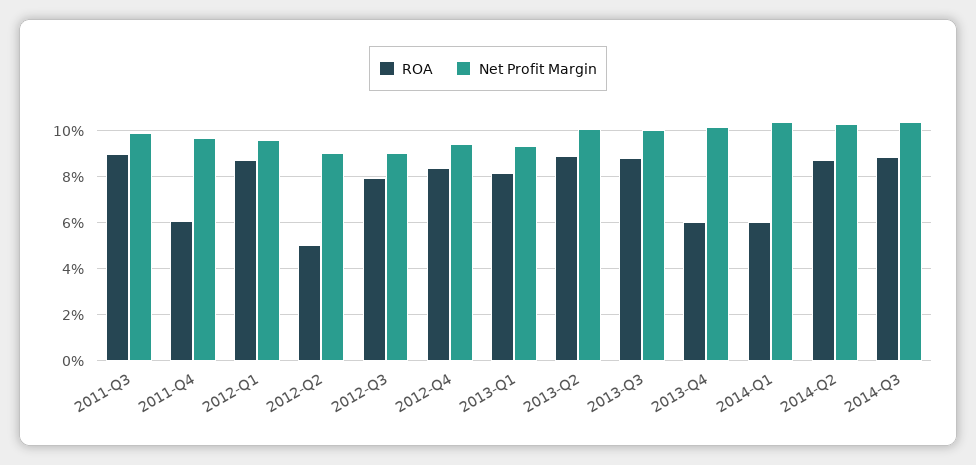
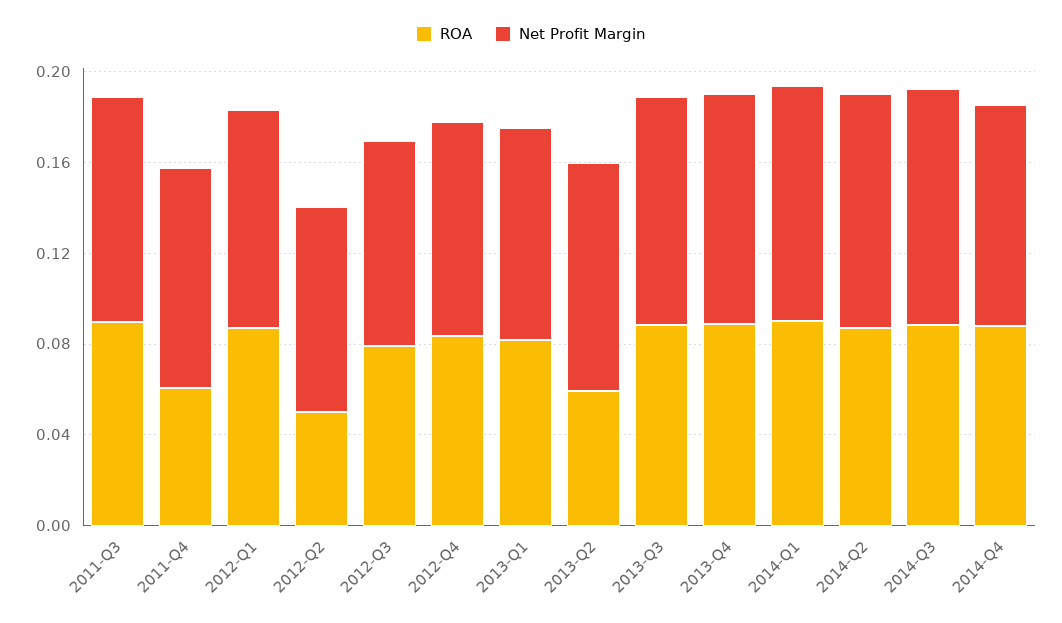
ROA, 2013-Q2: 0.09 -> 0.06
ROA, 2013-Q4: 0.06 -> 0.09
ROA, 2014-Q1: 0.06 -> 0.09
ROA, 2014-Q4: none -> 0.09
Net Profit Margin, 2014-Q4: none -> 0.1

